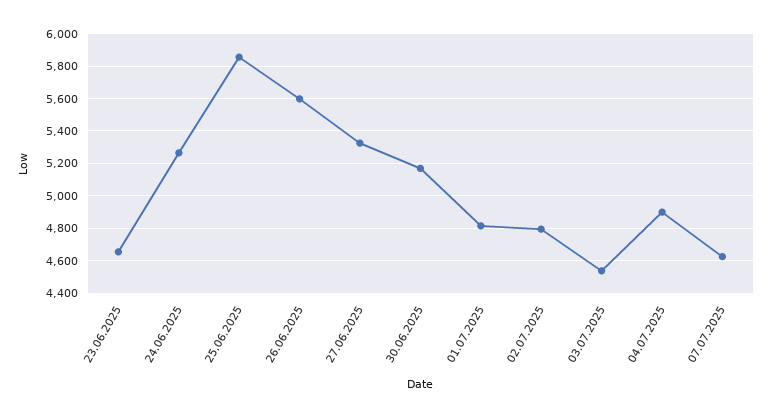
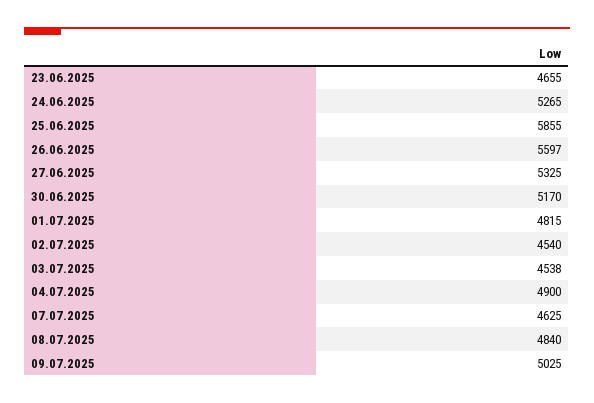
02.07.2025: 4800 -> 4540
08.07.2025: none -> 4840
09.07.2025: none -> 5025

